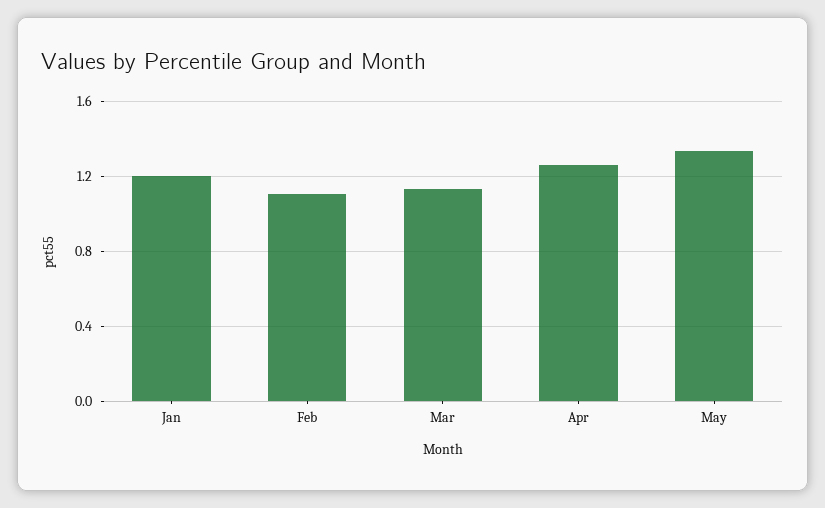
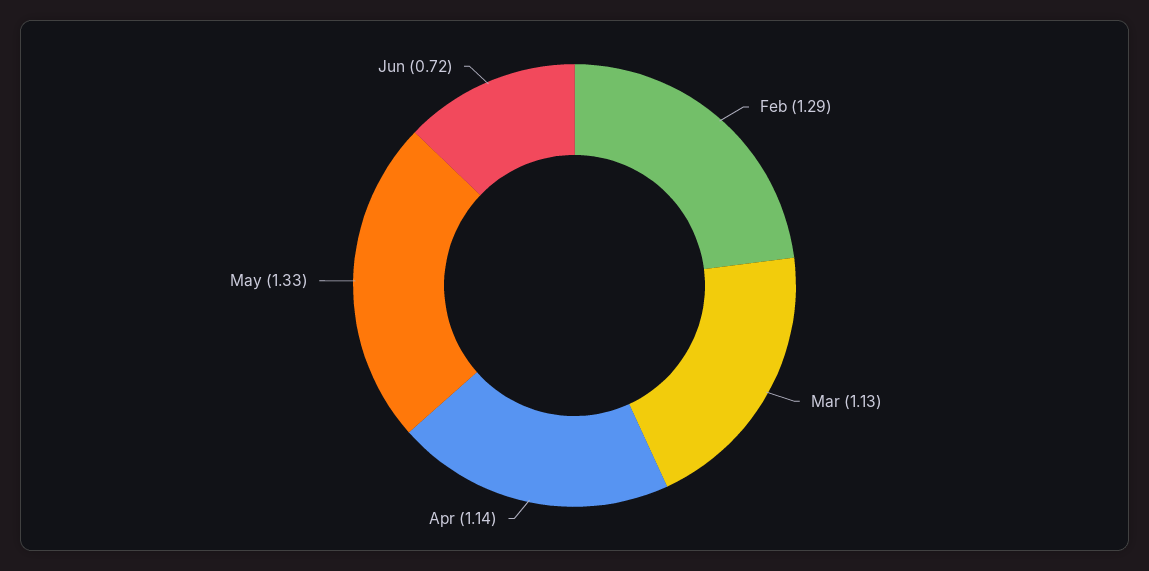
Jan: 1.2 -> none
Feb: 1.1 -> 1.29
Apr: 1.25 -> 1.14
Jun: none -> 0.72

